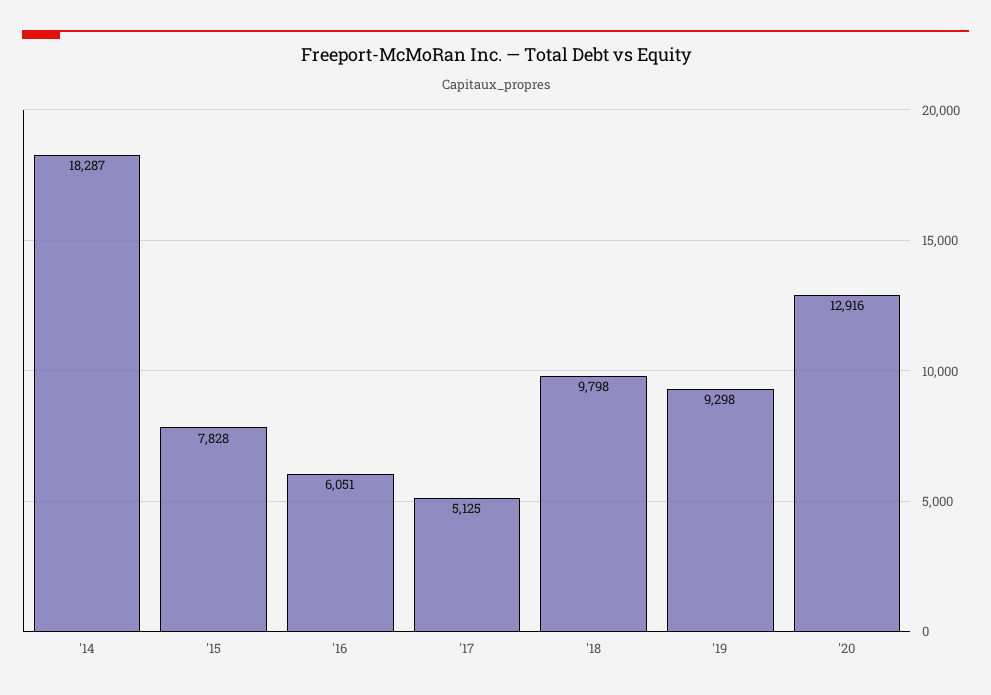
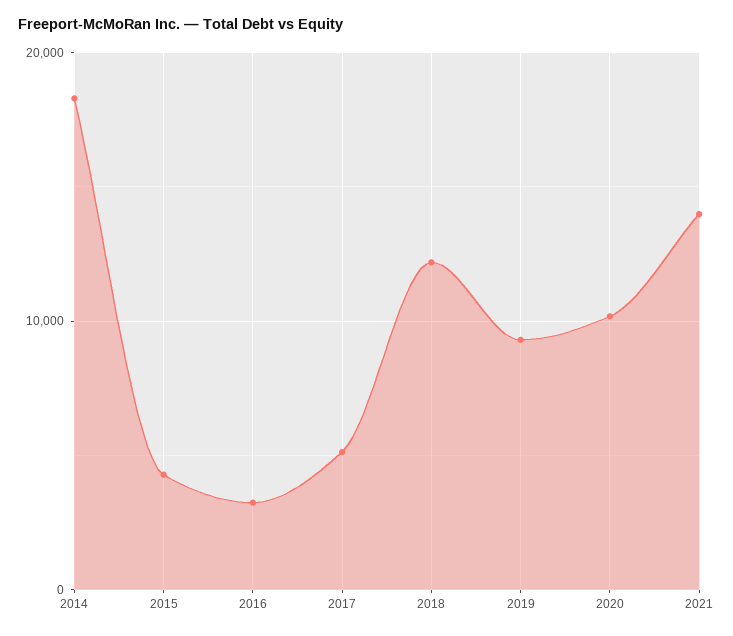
'15: 7828 -> 4000
'16: 6051 -> 3000
'18: 9798 -> 12000
'20: 12916 -> 10000
2021: none -> 14000

